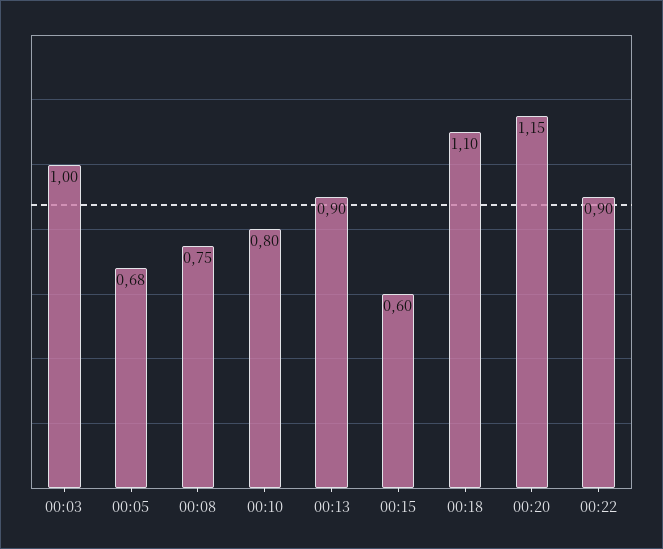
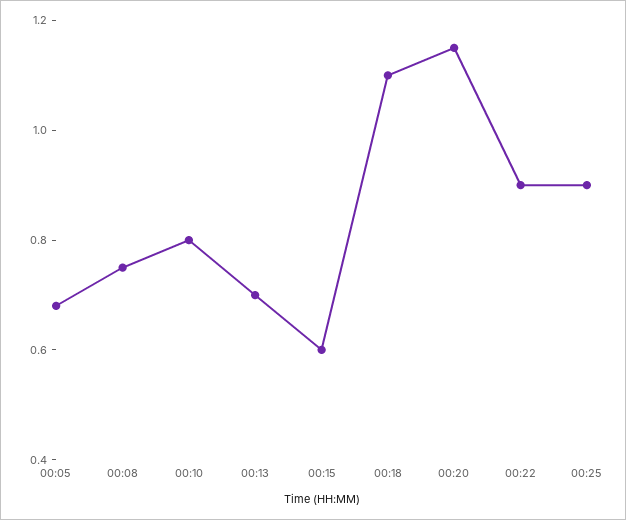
00:03: 1 -> none
00:13: 0.9 -> 0.7
00:25: none -> 0.9

